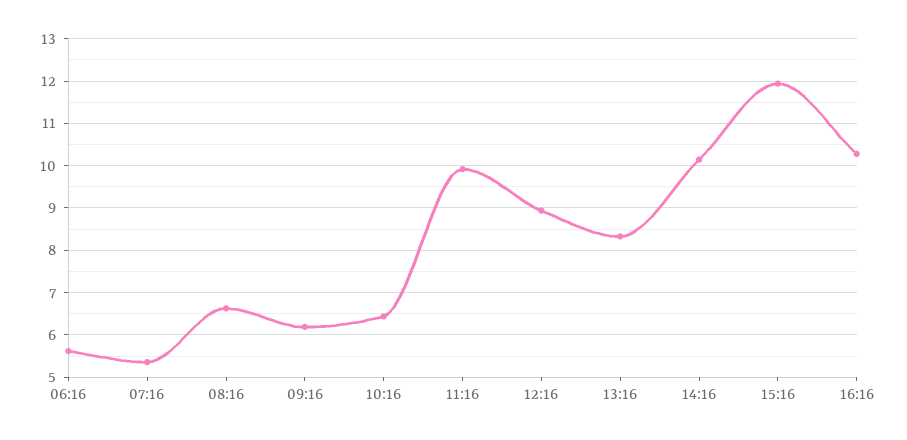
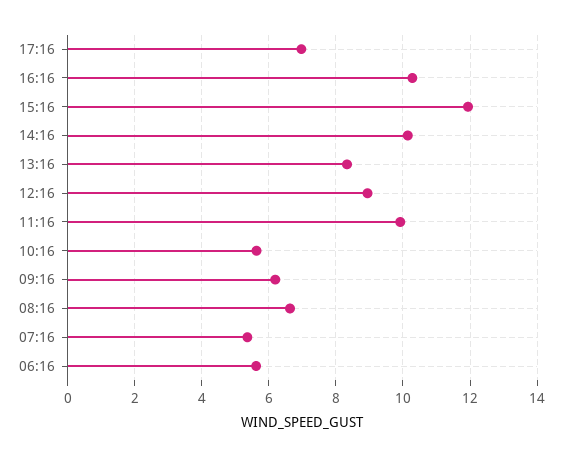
10:16: 6.4 -> 5.6
17:16: none -> 7

